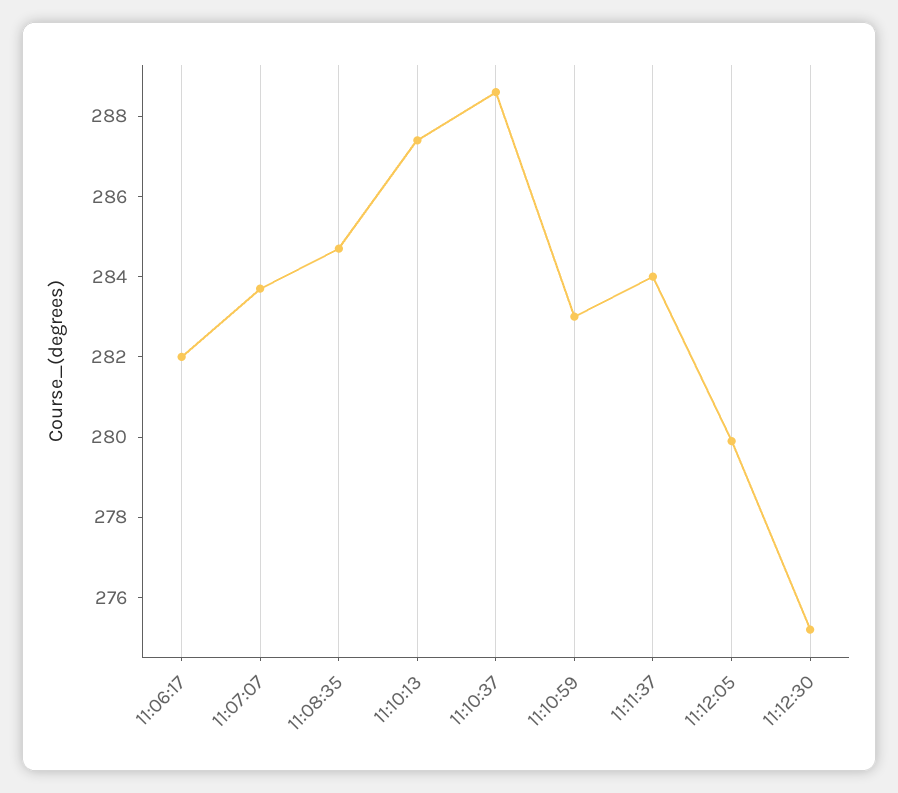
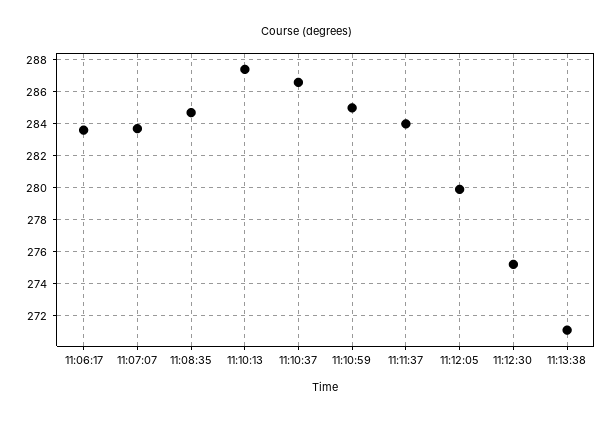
11:06:17: 282 -> 283.5
11:10:37: 288.5 -> 286.5
11:10:59: 283 -> 285
11:13:38: none -> 271

